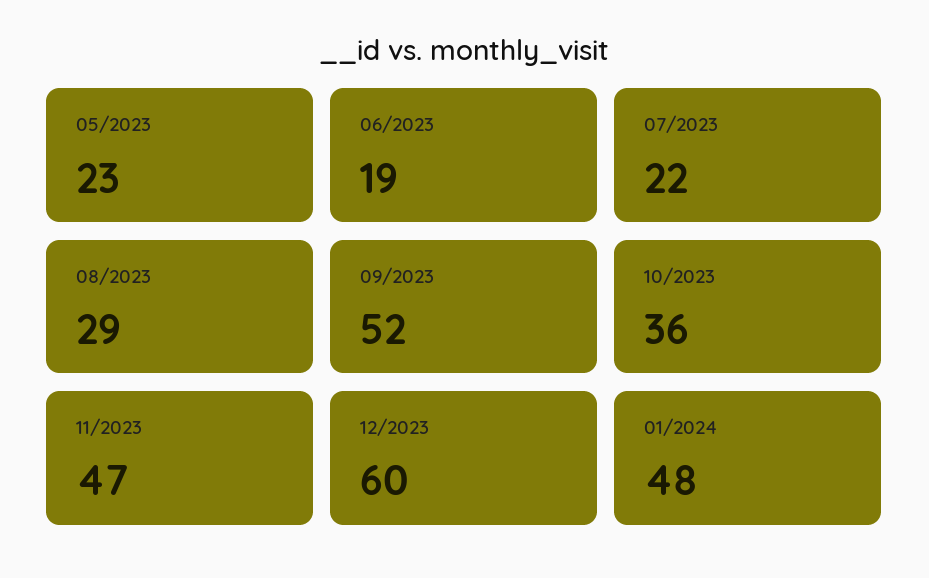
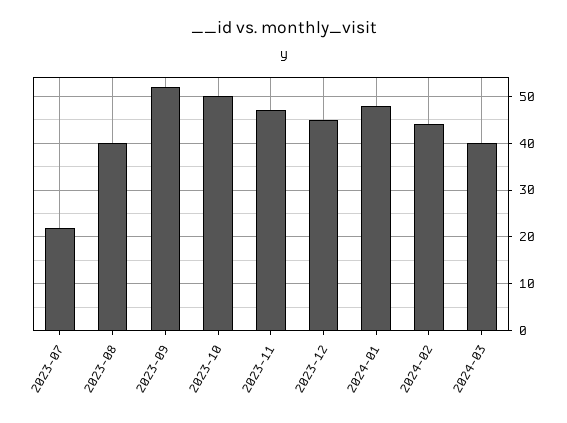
05/2023: 23 -> none
06/2023: 19 -> none
08/2023: 29 -> 40
10/2023: 36 -> 50
12/2023: 60 -> 45
2024-02: none -> 45
2024-03: none -> 40

